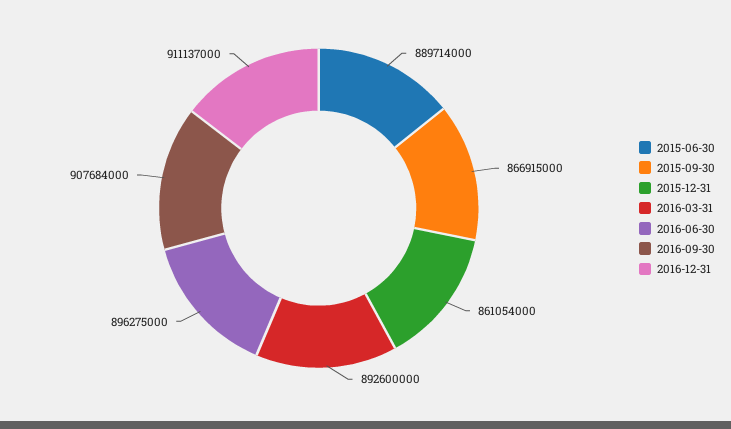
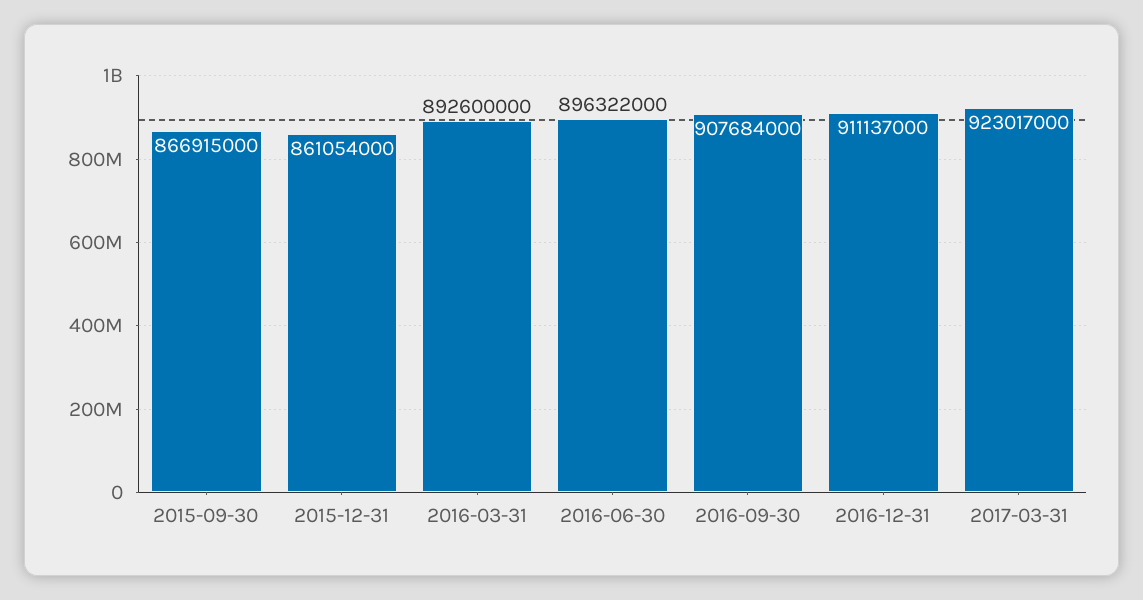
2015-06-30: 889714000 -> none
2016-06-30: 896275000 -> 896322000
2017-03-31: none -> 923017000

